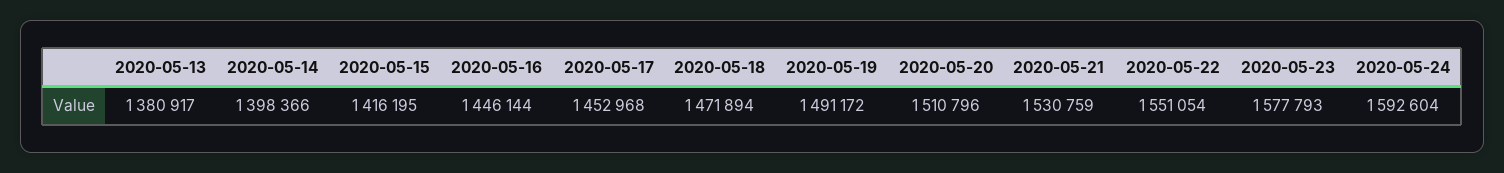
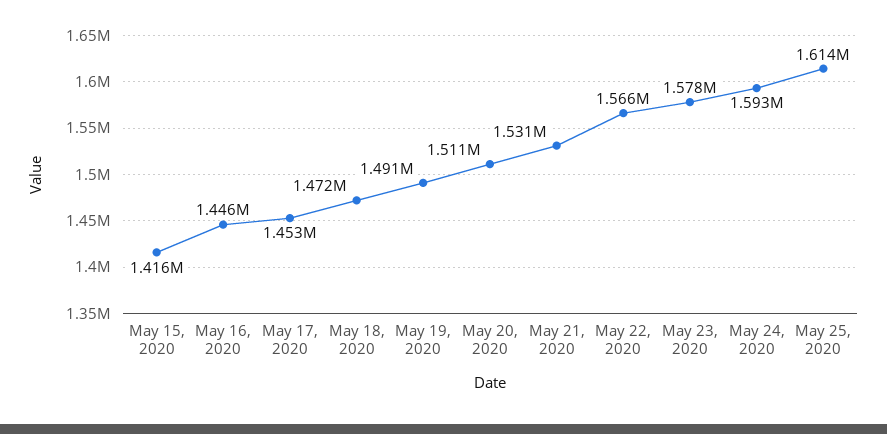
2020-05-13: 1380917 -> none
2020-05-14: 1398366 -> none
2020-05-22: 1551054 -> 1566000
May 25, 2020: none -> 1614000

